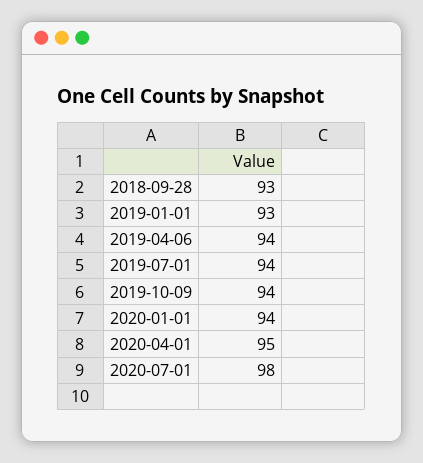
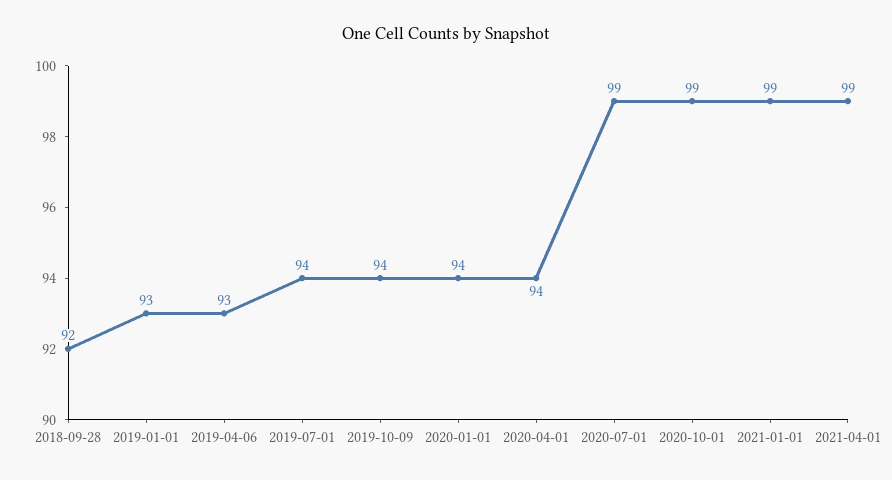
2018-09-28: 93 -> 92
2019-04-06: 94 -> 93
2020-04-01: 95 -> 94
2020-07-01: 98 -> 99
2020-10-01: none -> 99
2021-01-01: none -> 99
2021-04-01: none -> 99

